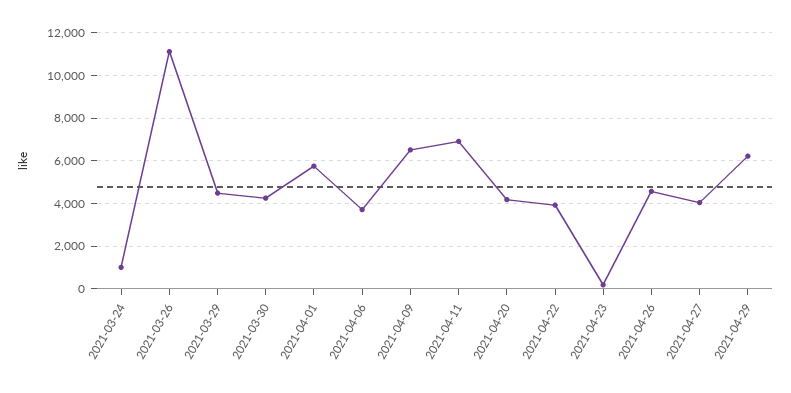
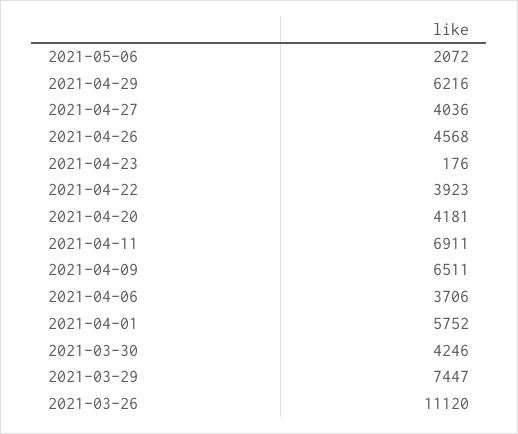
2021-03-24: 1000 -> none
2021-03-29: 4500 -> 7447
2021-05-06: none -> 2072

